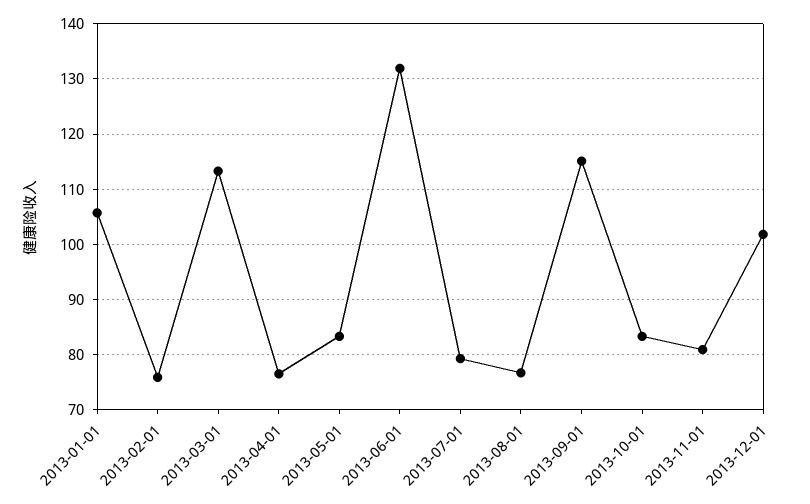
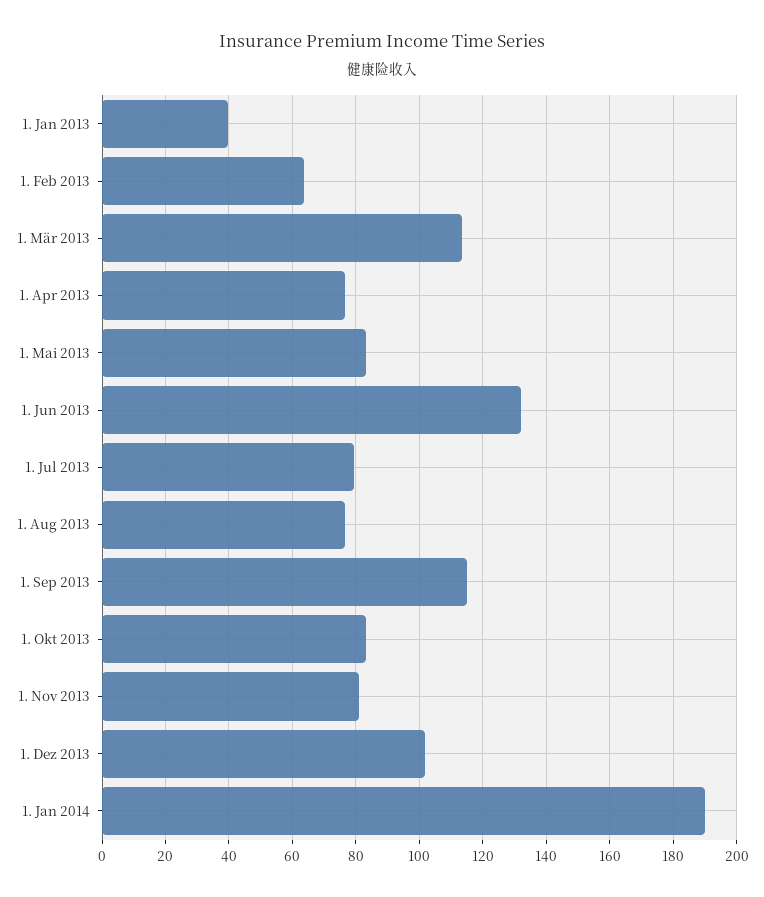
2013-01-01: 106 -> 40
2013-02-01: 76 -> 64
1. Jan 2014: none -> 190

